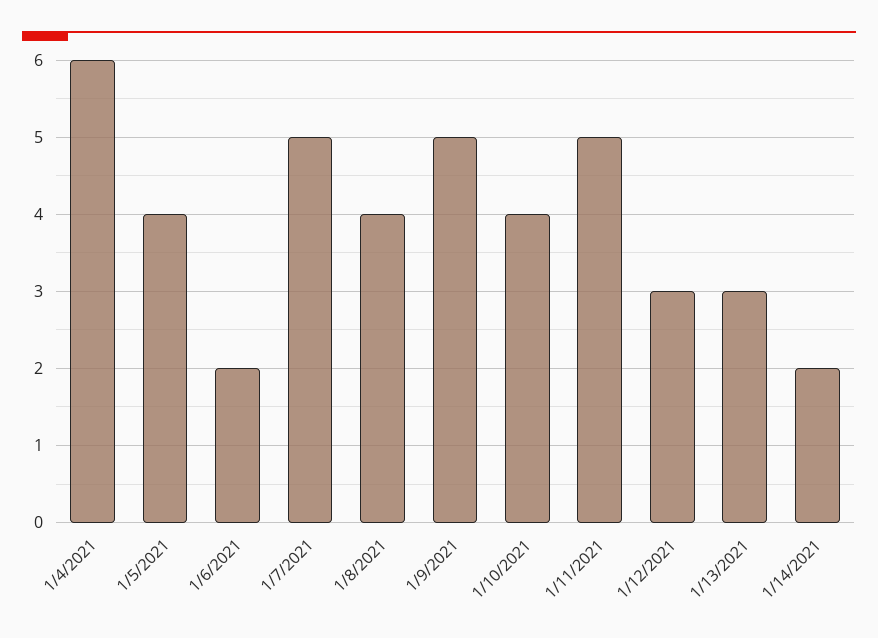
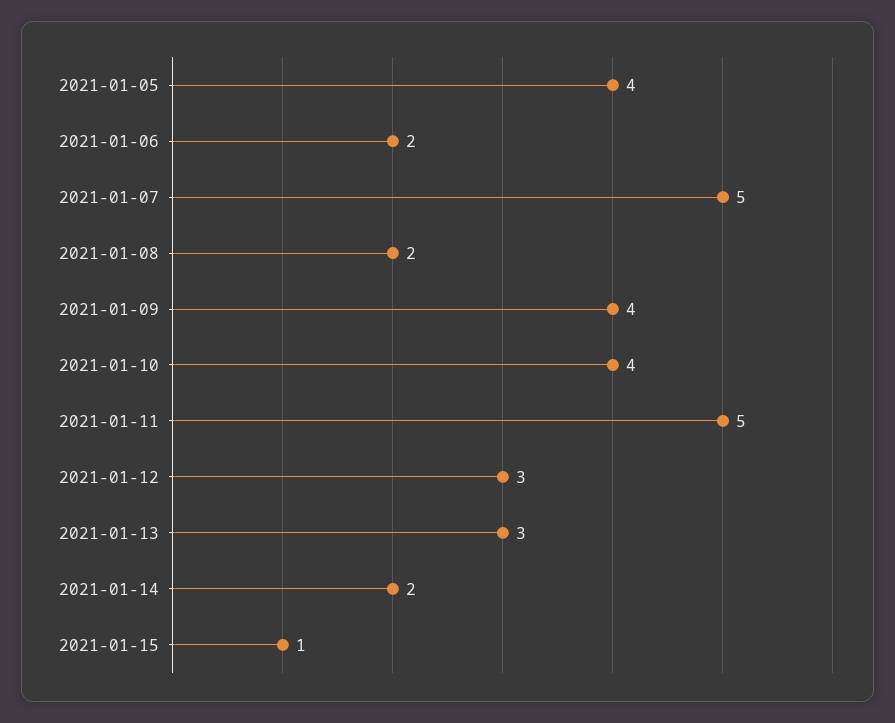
1/4/2021: 6 -> none
1/8/2021: 4 -> 2
1/9/2021: 5 -> 4
2021-01-15: none -> 1

